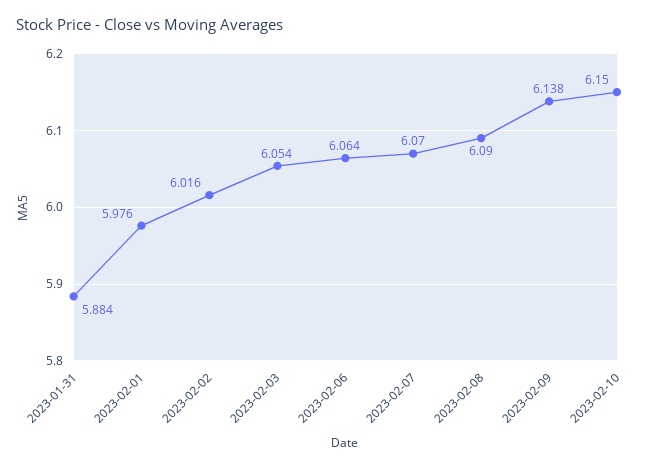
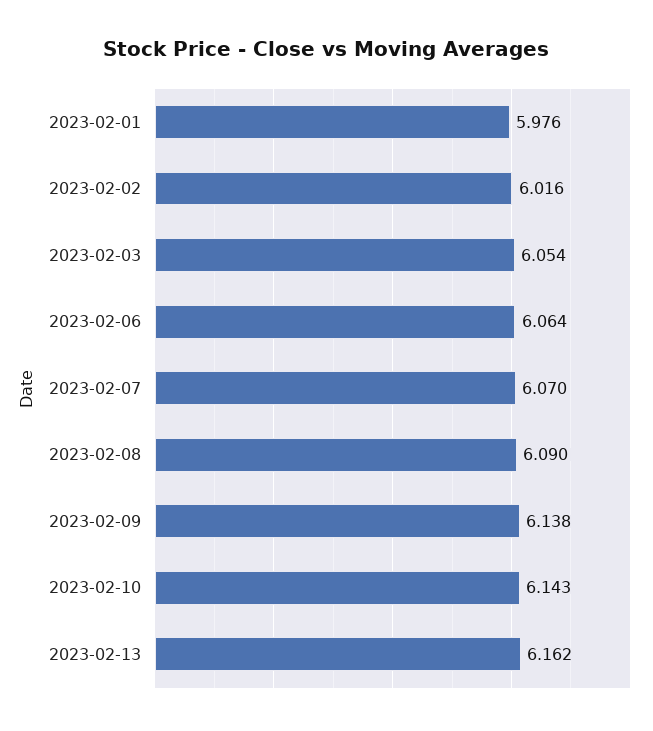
2023-01-31: 5.884 -> none
2023-02-10: 6.15 -> 6.143
2023-02-13: none -> 6.162

